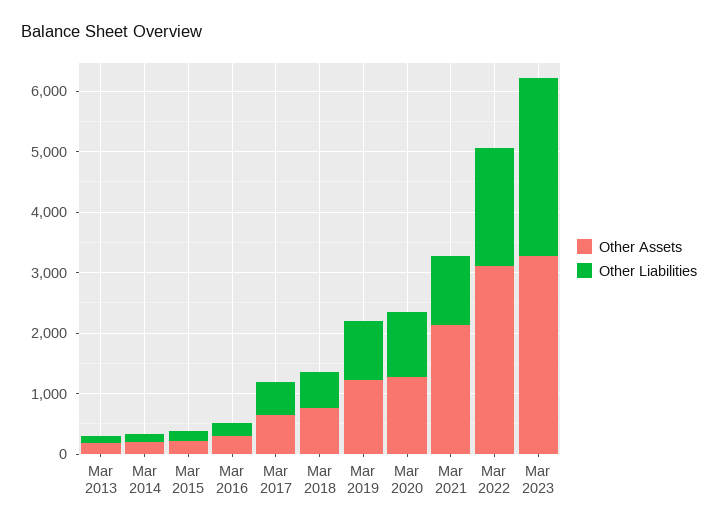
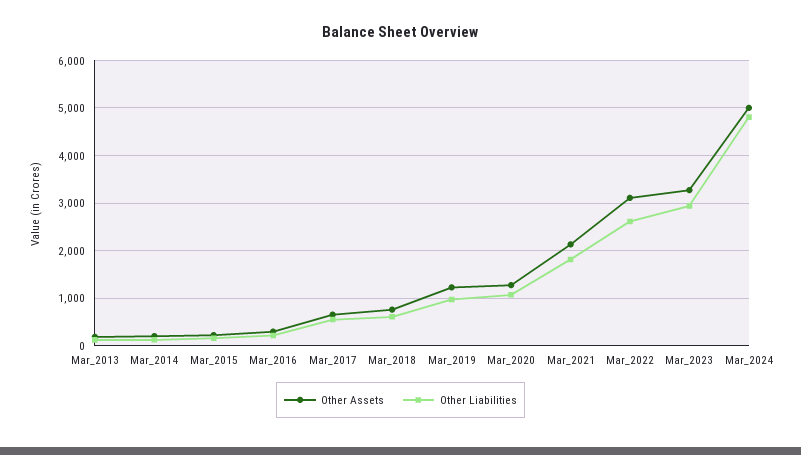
Other Liabilities, Mar 2021: 1200 -> 1800
Other Liabilities, Mar 2022: 2000 -> 2600
Other Assets, Mar_2024: none -> 5000
Other Liabilities, Mar_2024: none -> 4800

